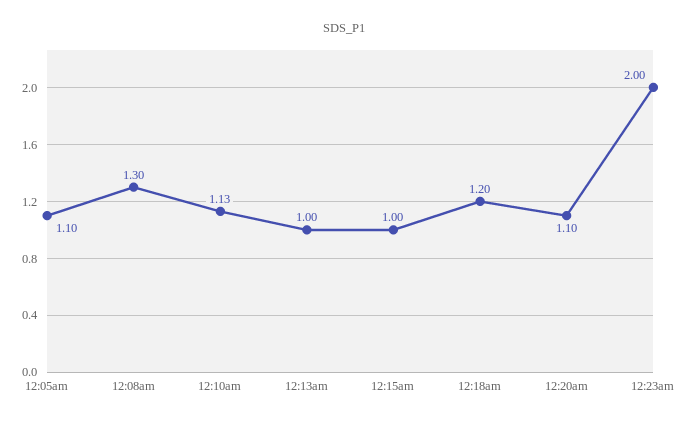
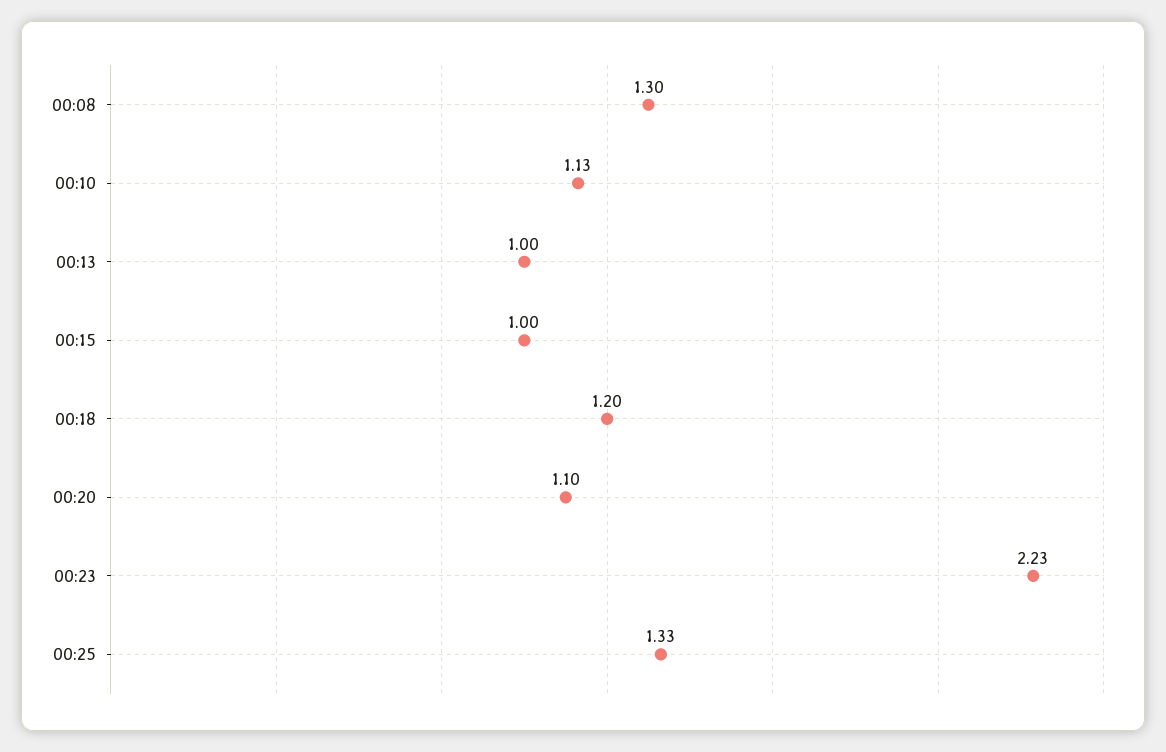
12:05am: 1.1 -> none
12:23am: 2 -> 2.23
00:25: none -> 1.33

